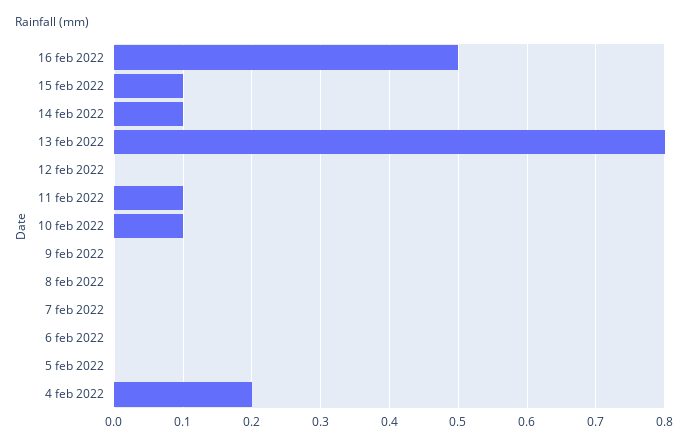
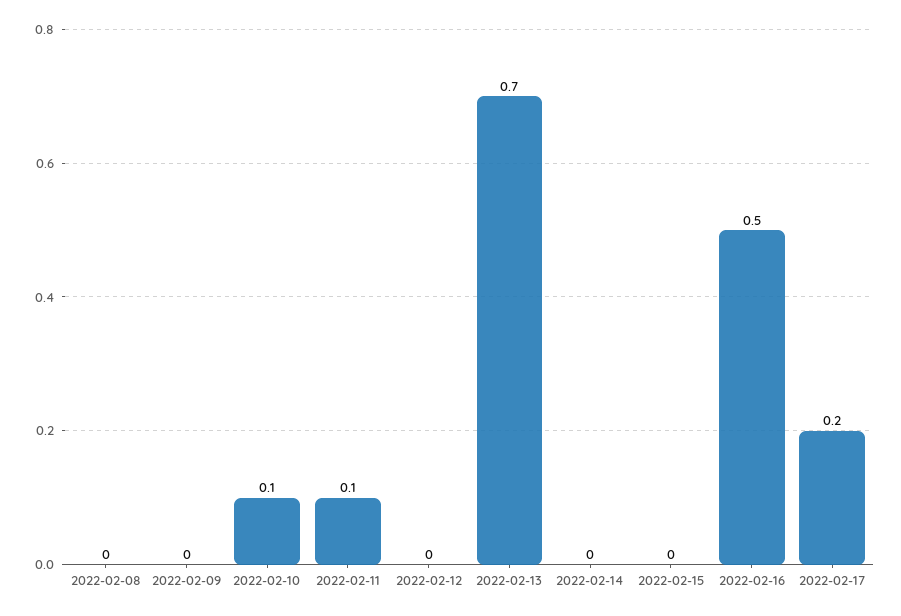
15 feb 2022: 0.1 -> 0
14 feb 2022: 0.1 -> 0
13 feb 2022: 0.8 -> 0.7
7 feb 2022: 0 -> none
6 feb 2022: 0 -> none
5 feb 2022: 0 -> none
4 feb 2022: 0.2 -> none
2022-02-17: none -> 0.2

